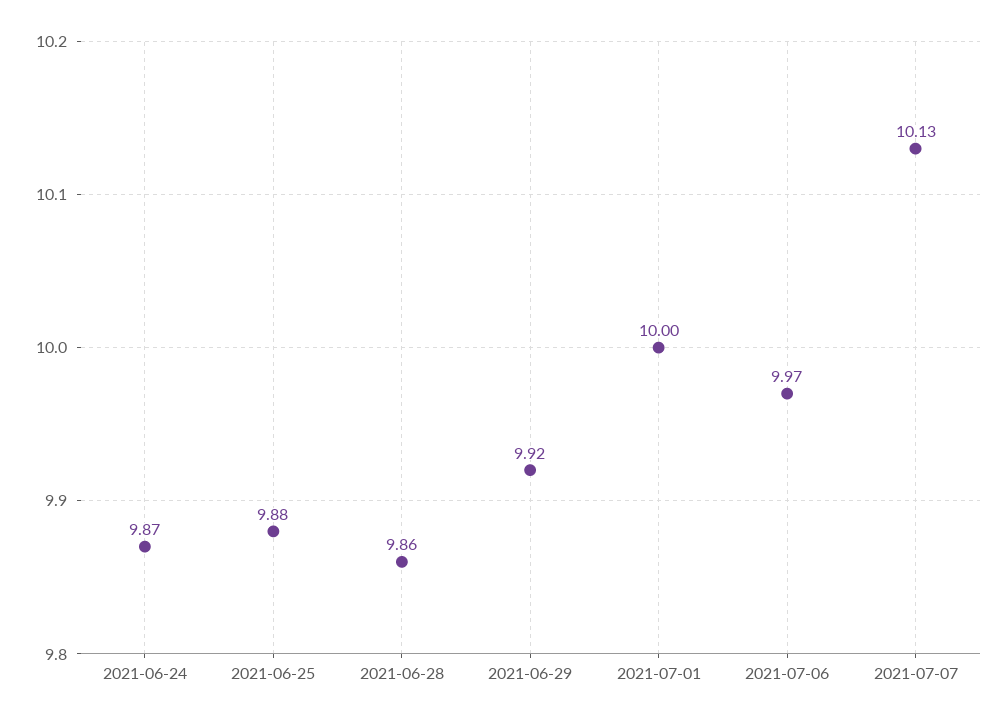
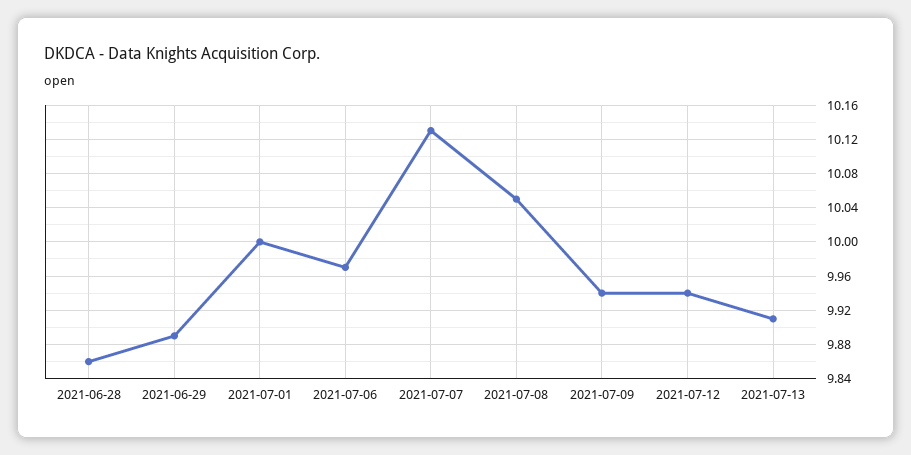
2021-06-24: 9.87 -> none
2021-06-25: 9.88 -> none
2021-06-29: 9.92 -> 9.89
2021-07-08: none -> 10.05
2021-07-09: none -> 9.94
2021-07-12: none -> 9.94
2021-07-13: none -> 9.91

